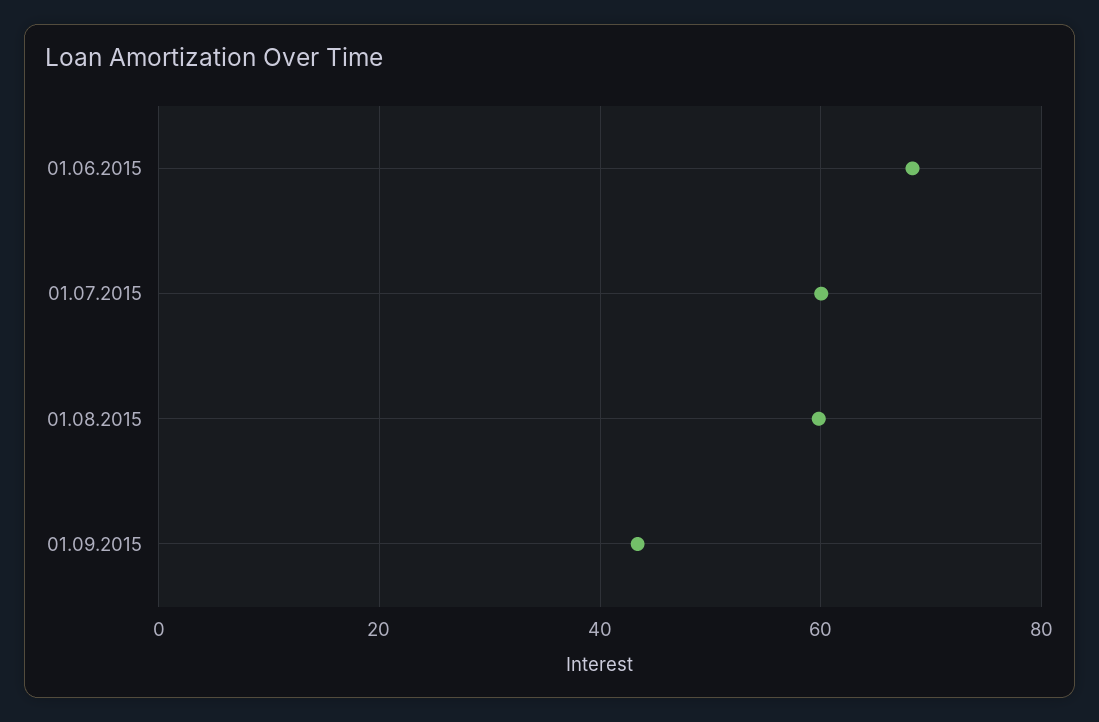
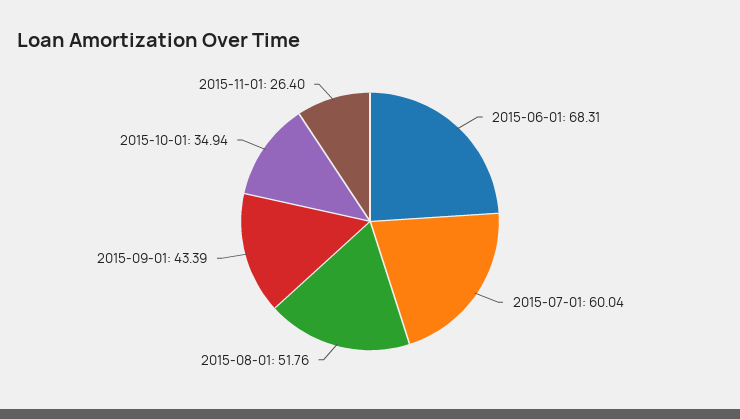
01.08.2015: 60 -> 51.76
2015-10-01: none -> 34.94
2015-11-01: none -> 26.4

